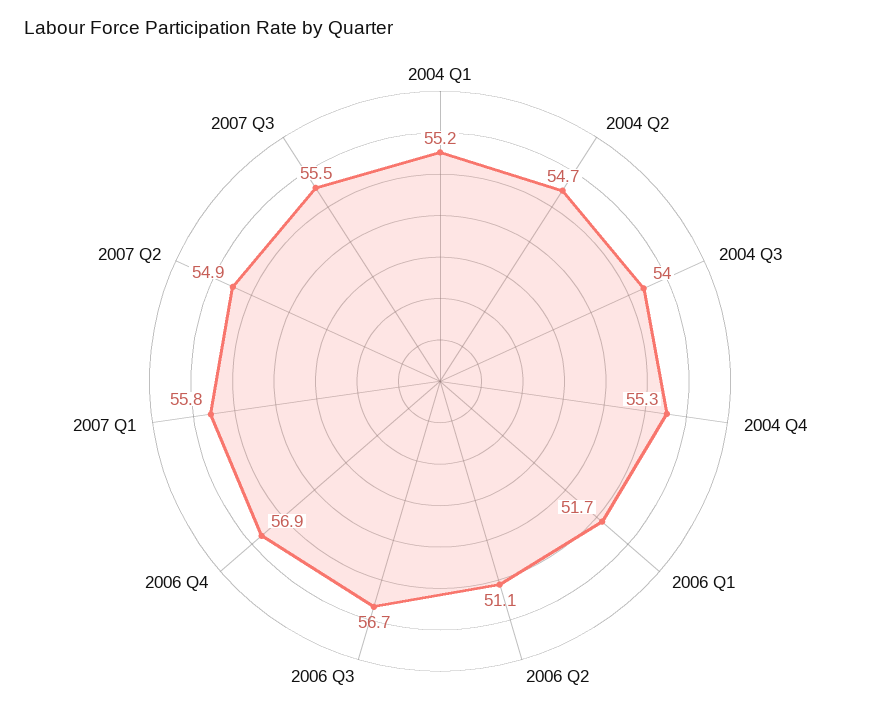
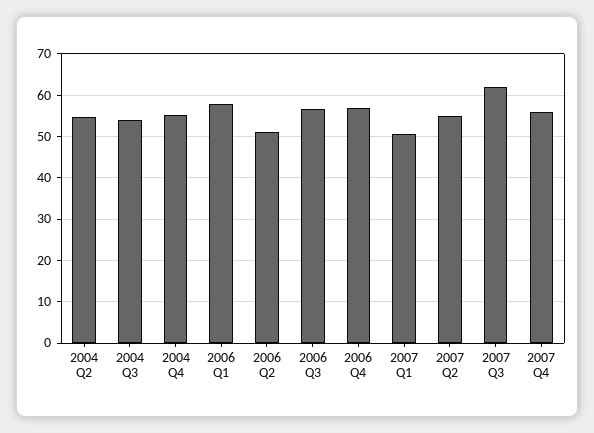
2004 Q1: 55.2 -> none
2006 Q1: 51.7 -> 58
2007 Q1: 55.8 -> 50
2007 Q3: 55.5 -> 62
2007 Q4: none -> 56

